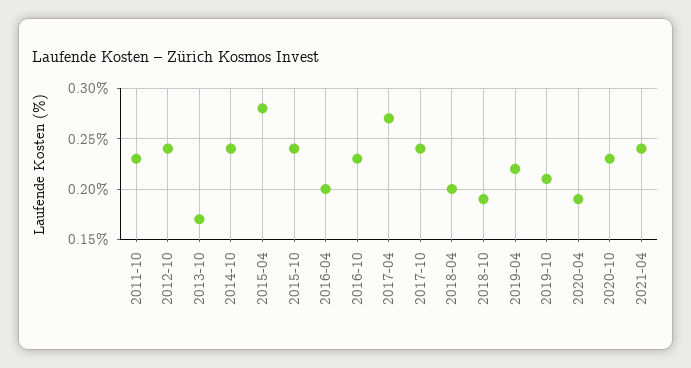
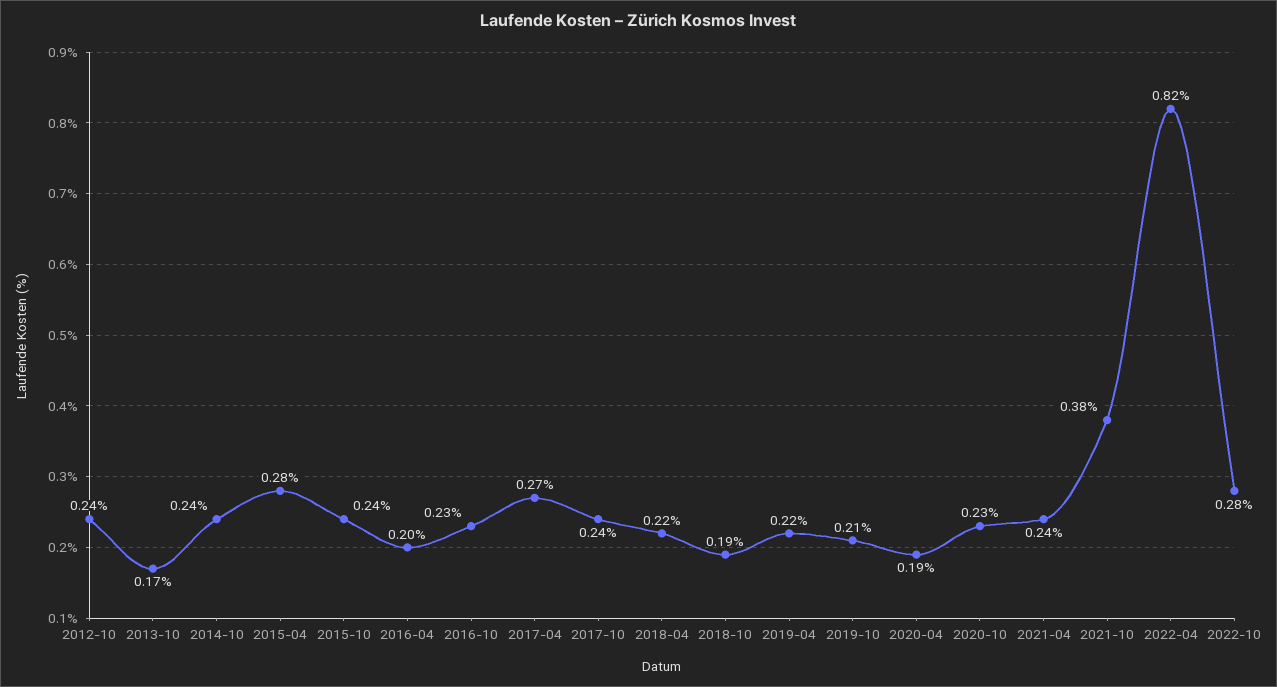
2011-10: 0.23 -> none
2018-04: 0.2 -> 0.22
2021-10: none -> 0.38
2022-04: none -> 0.82
2022-10: none -> 0.28

